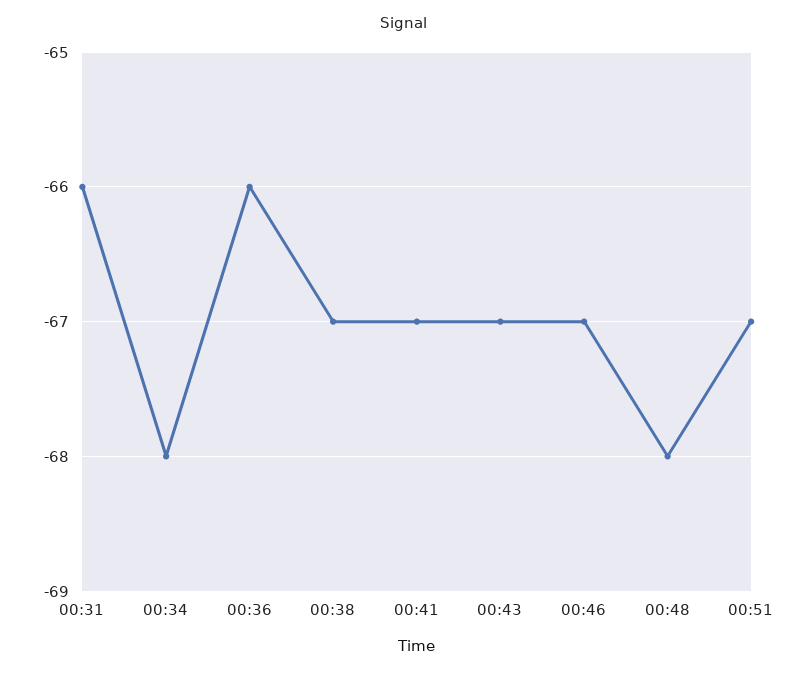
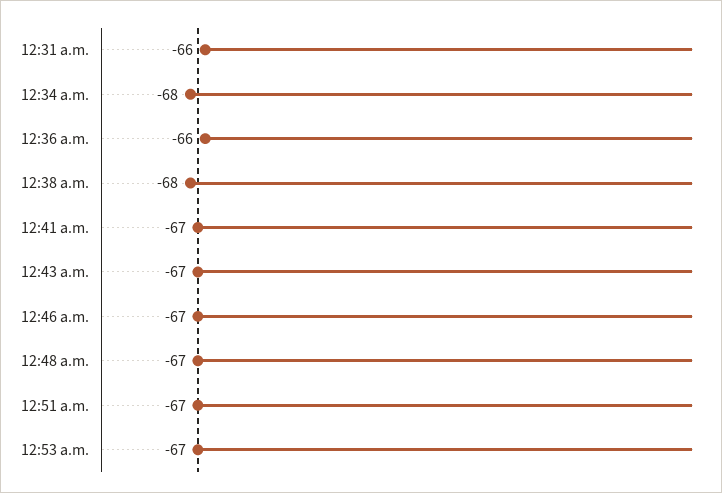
00:38: -67 -> -68
00:48: -68 -> -67
12:53 a.m.: none -> -67

